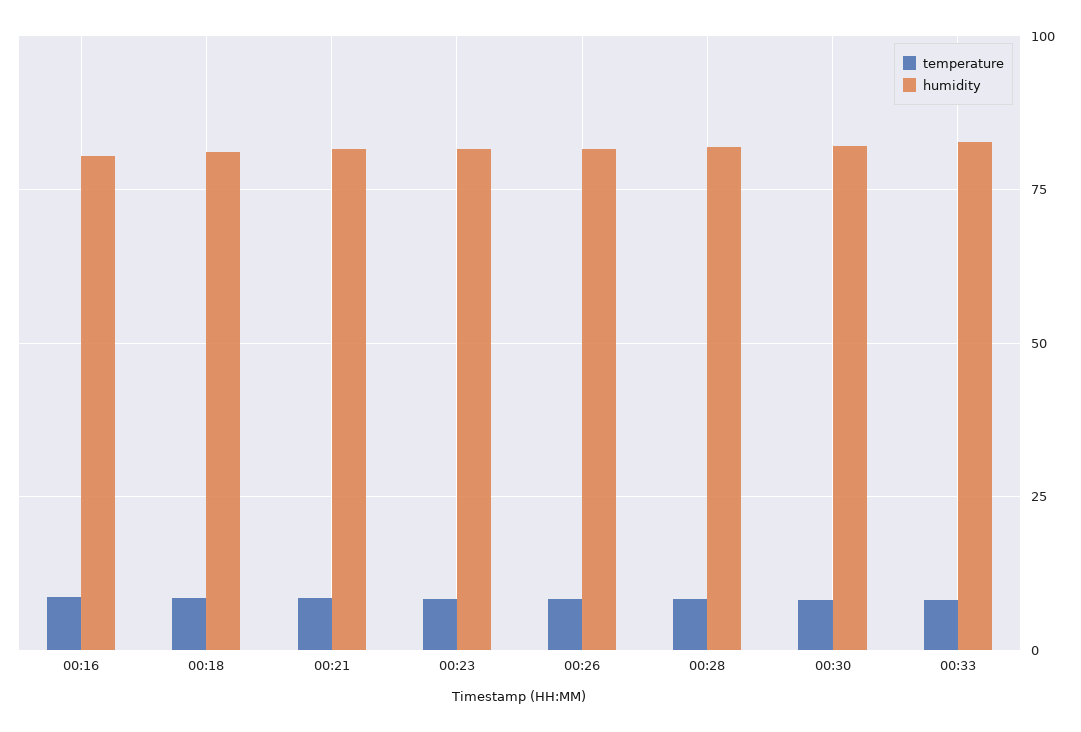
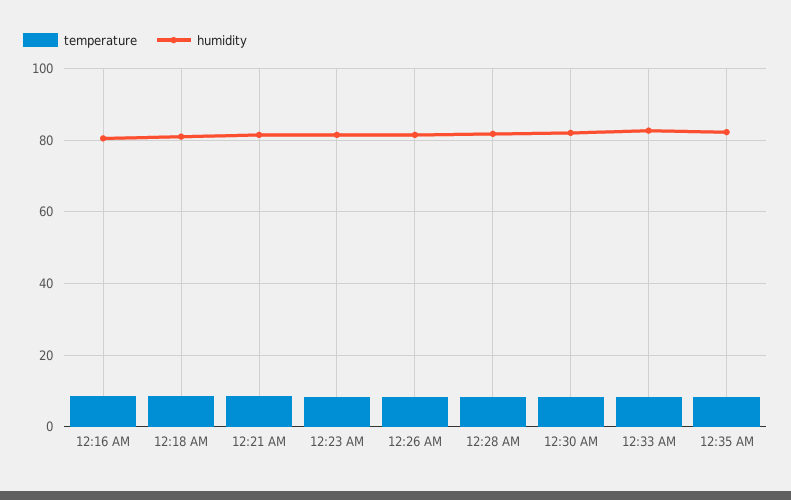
temperature, 12:35 AM: none -> 8
humidity, 12:35 AM: none -> 82

